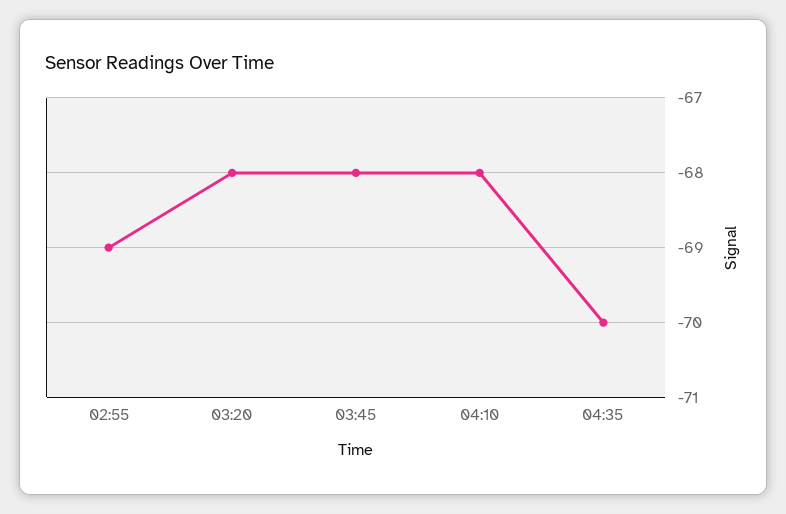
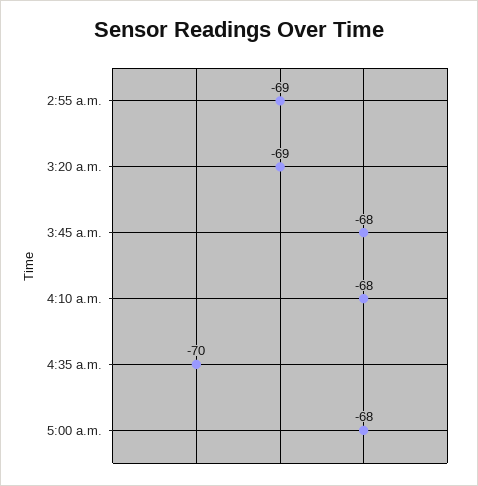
03:20: -68 -> -69
5:00 a.m.: none -> -68

